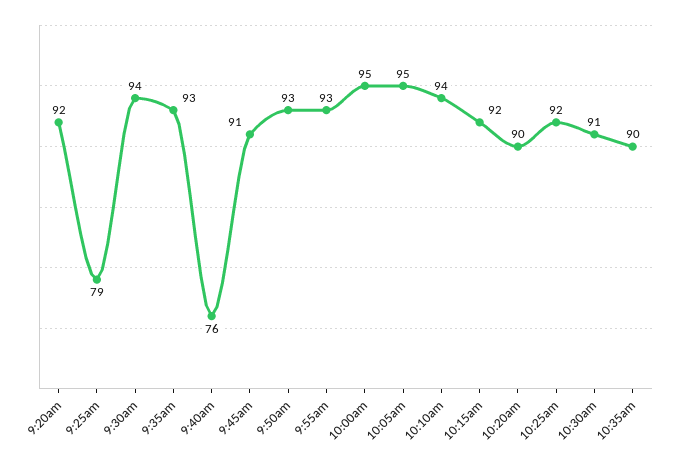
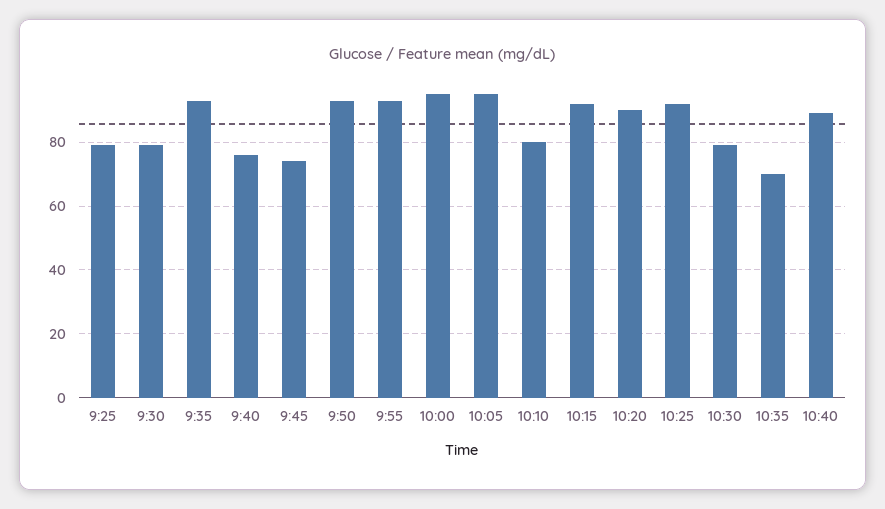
9:20am: 92 -> none
9:30am: 94 -> 80
9:45am: 91 -> 75
10:10am: 94 -> 80
10:30am: 91 -> 80
10:35am: 90 -> 70
10:40: none -> 90

